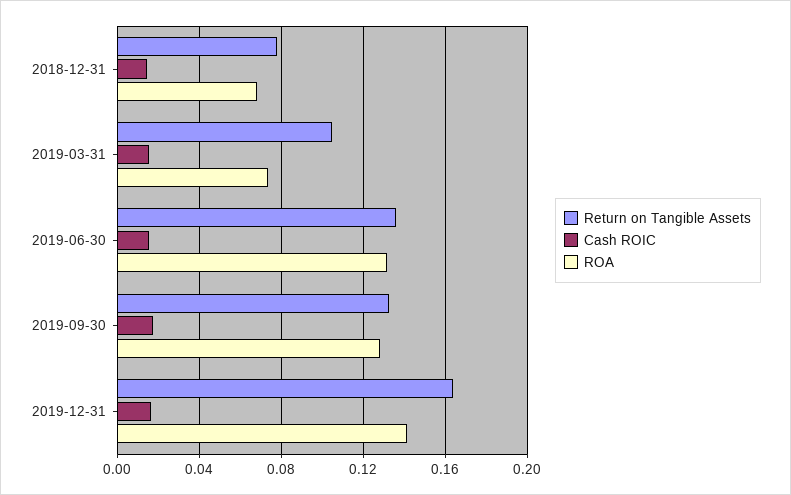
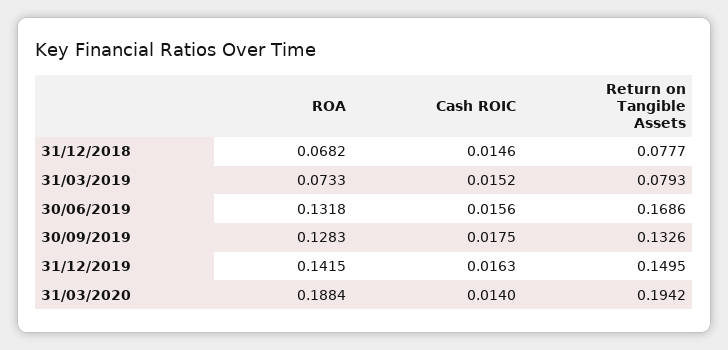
Return on Tangible Assets, 2019-03-31: 0.105 -> 0.0793
Return on Tangible Assets, 2019-06-30: 0.135 -> 0.1686
Return on Tangible Assets, 2019-12-31: 0.165 -> 0.1495
ROA, 31/03/2020: none -> 0.1884
Cash ROIC, 31/03/2020: none -> 0.014
Return on Tangible Assets, 31/03/2020: none -> 0.1942

